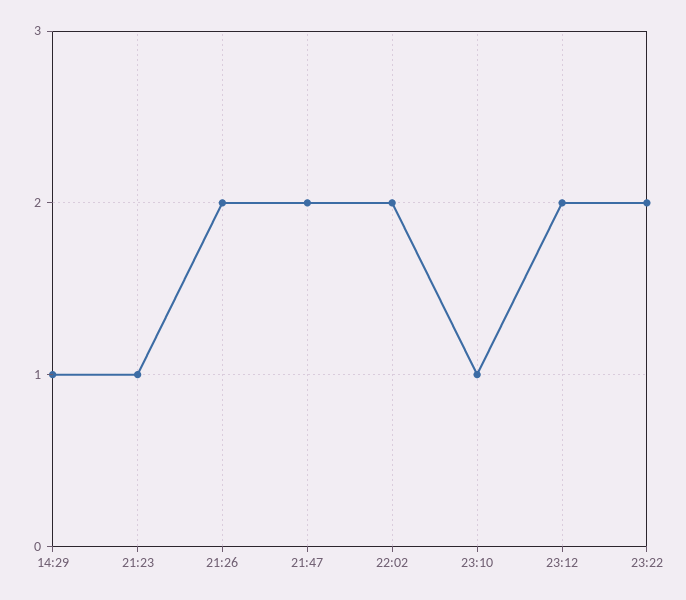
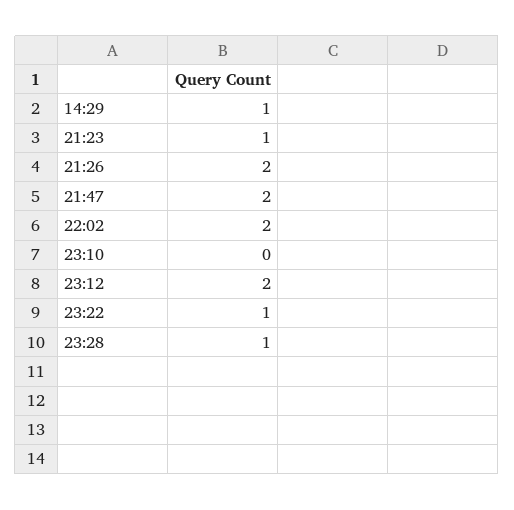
23:10: 1 -> 0
23:22: 2 -> 1
23:28: none -> 1

